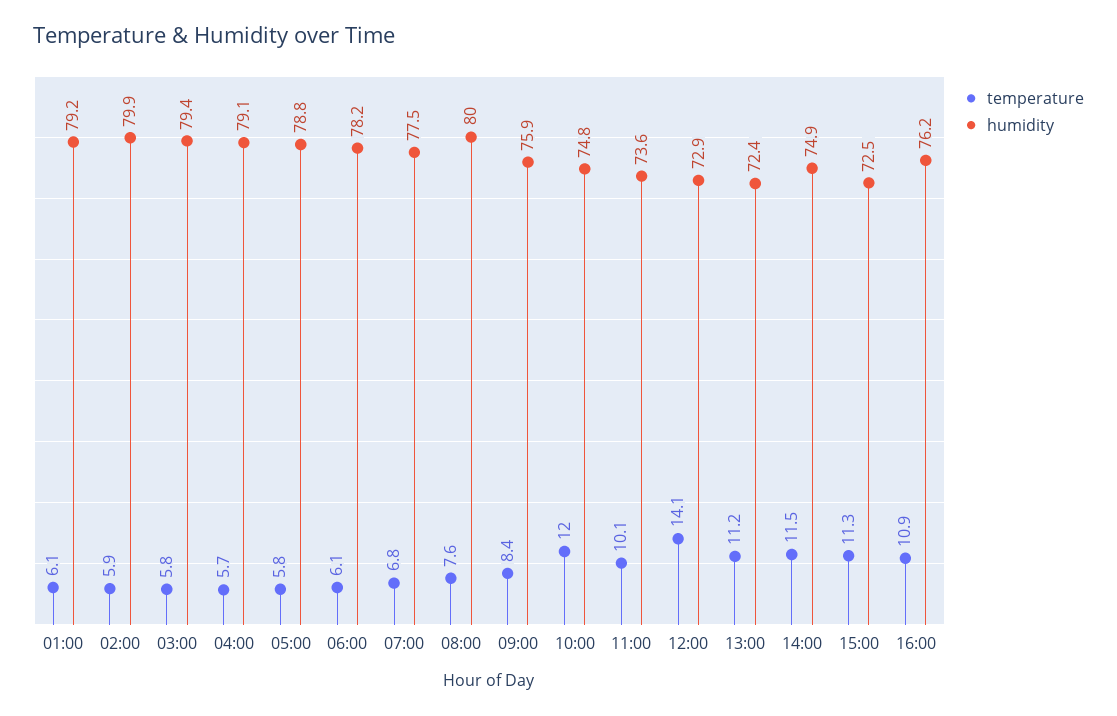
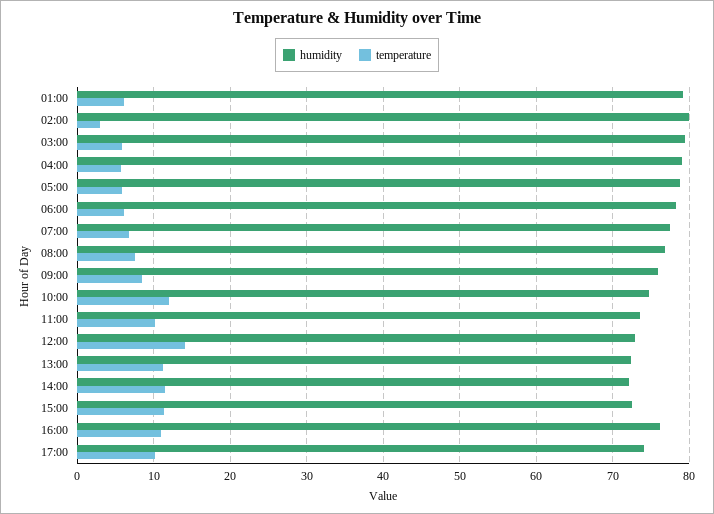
temperature, 02:00: 5.9 -> 3
humidity, 08:00: 80 -> 77
humidity, 14:00: 74.9 -> 72
humidity, 17:00: none -> 74
temperature, 17:00: none -> 10

